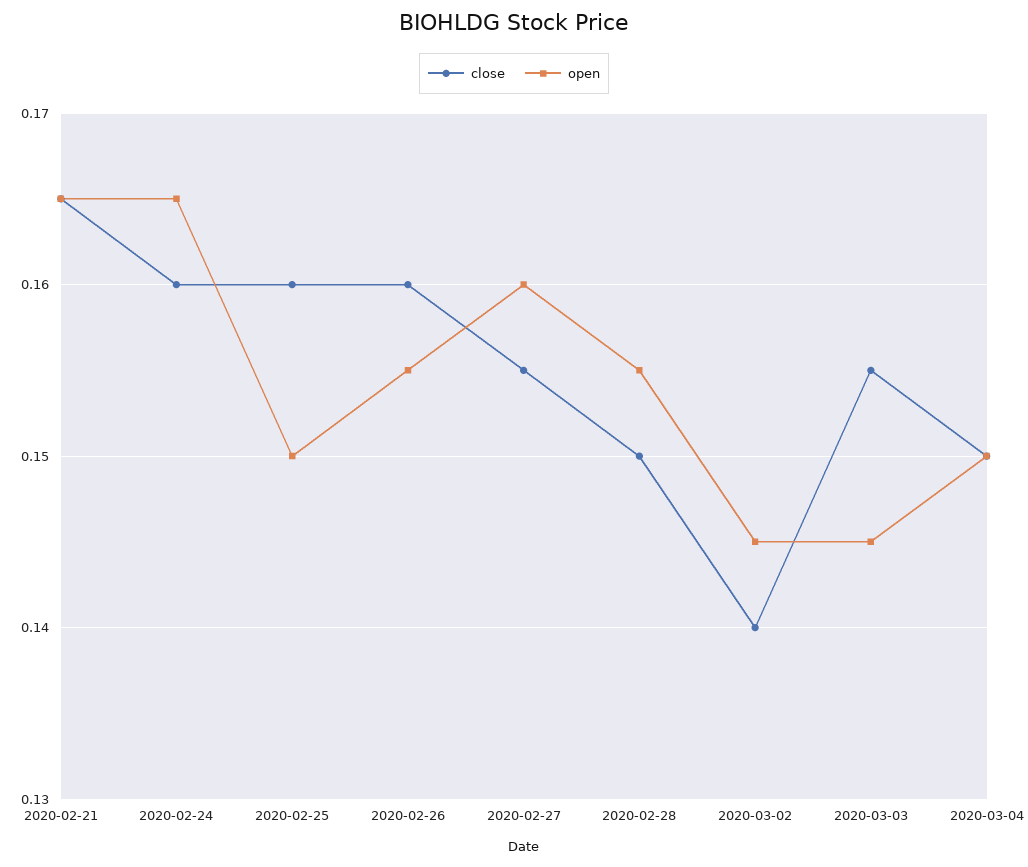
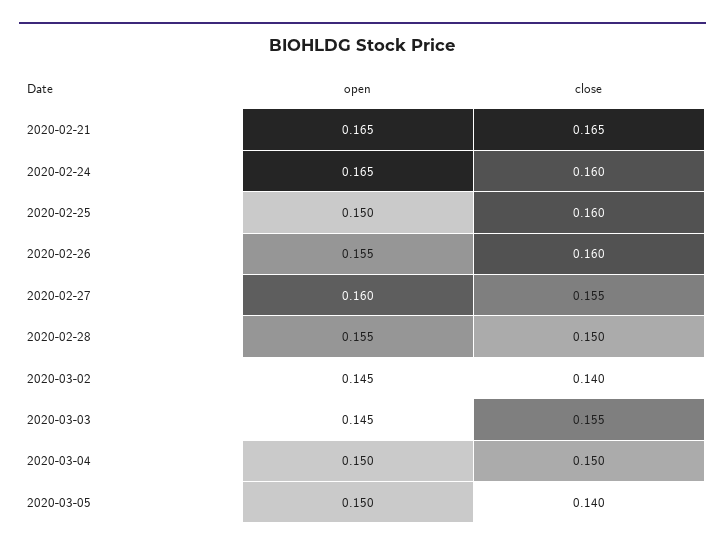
open, 2020-03-05: none -> 0.15
close, 2020-03-05: none -> 0.14

